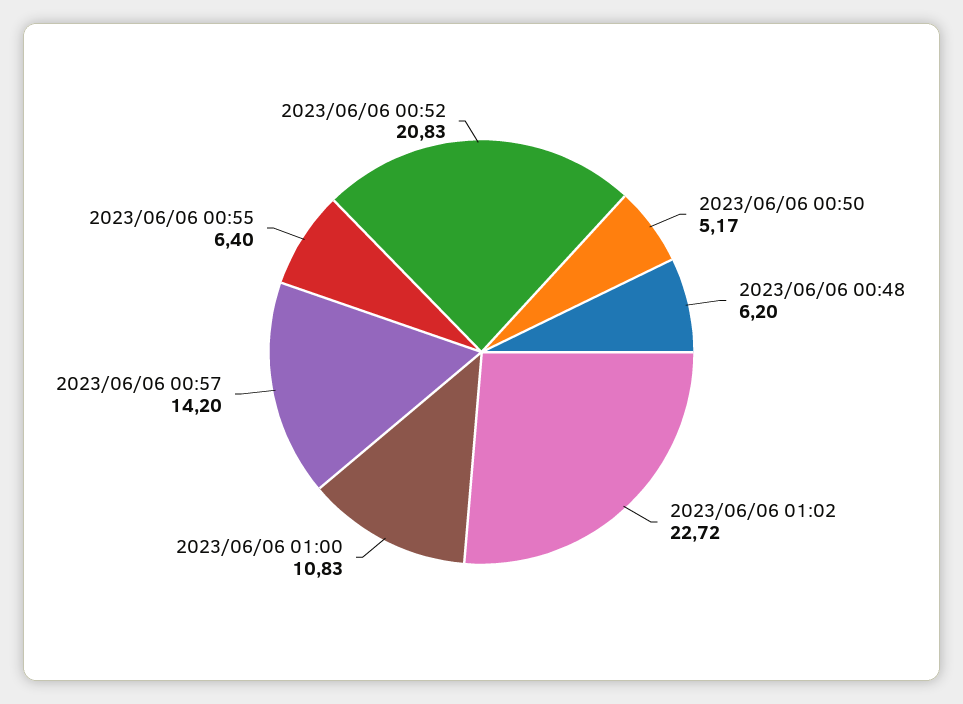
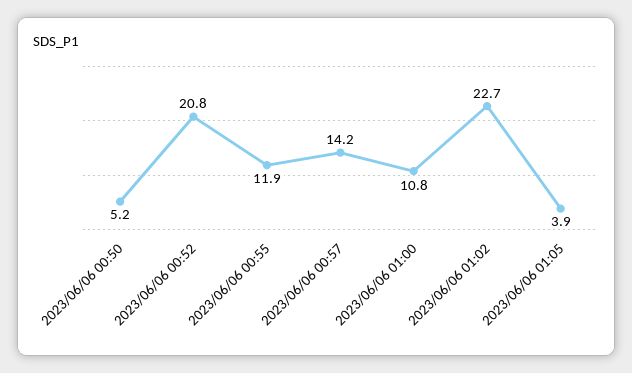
2023/06/06 00:48: 6.2 -> none
2023/06/06 00:55: 6.4 -> 11.9
2023/06/06 01:05: none -> 3.9

